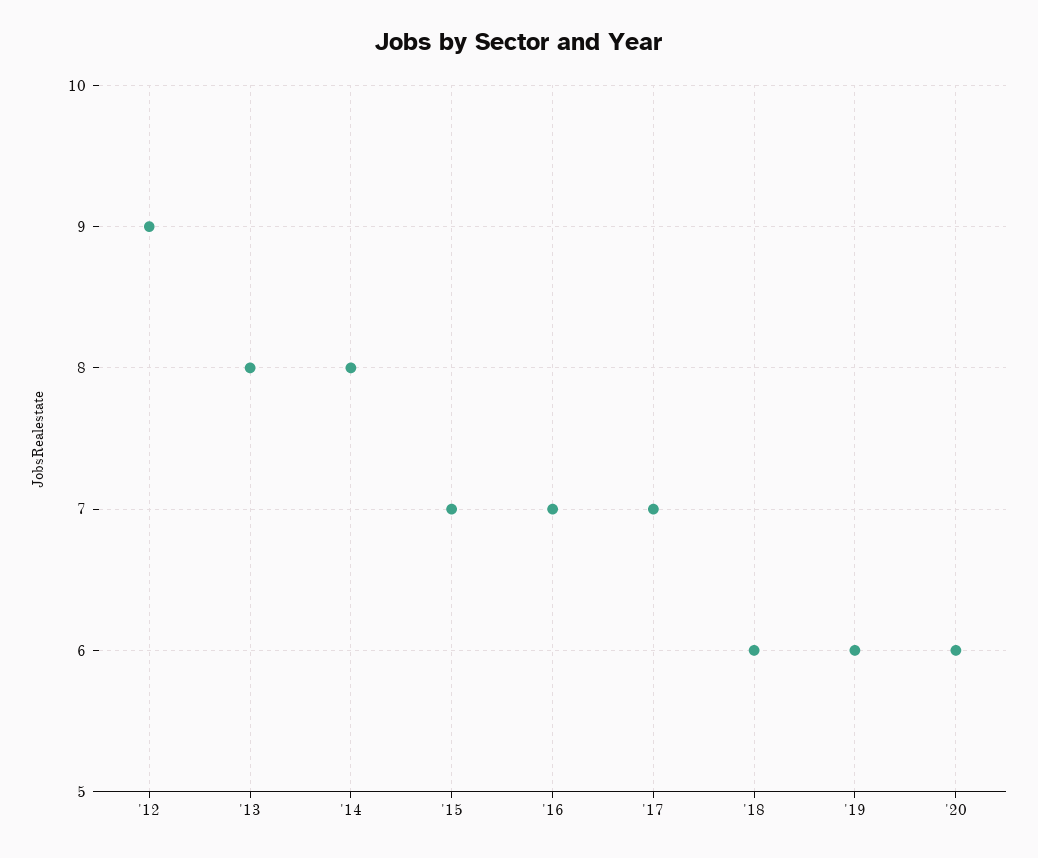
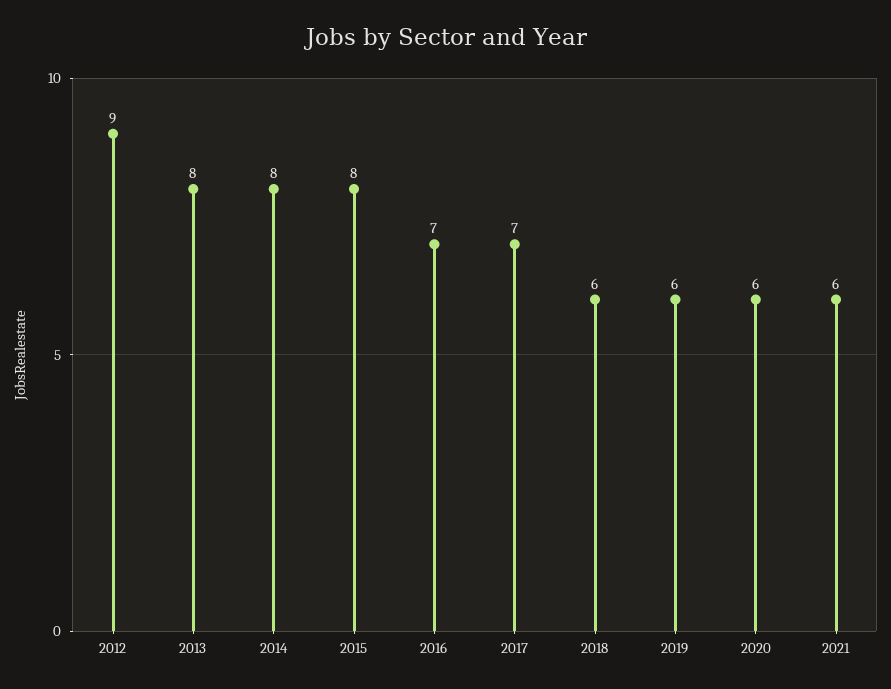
'15: 7 -> 8
2021: none -> 6

